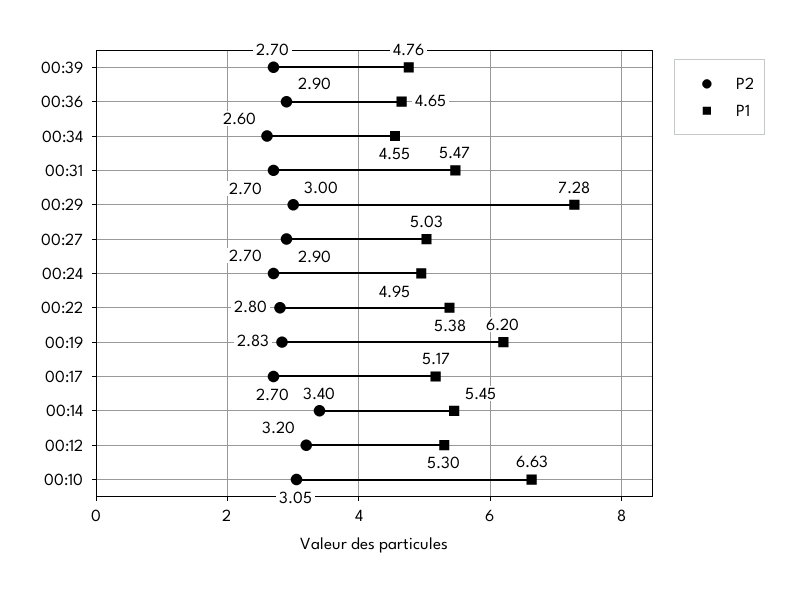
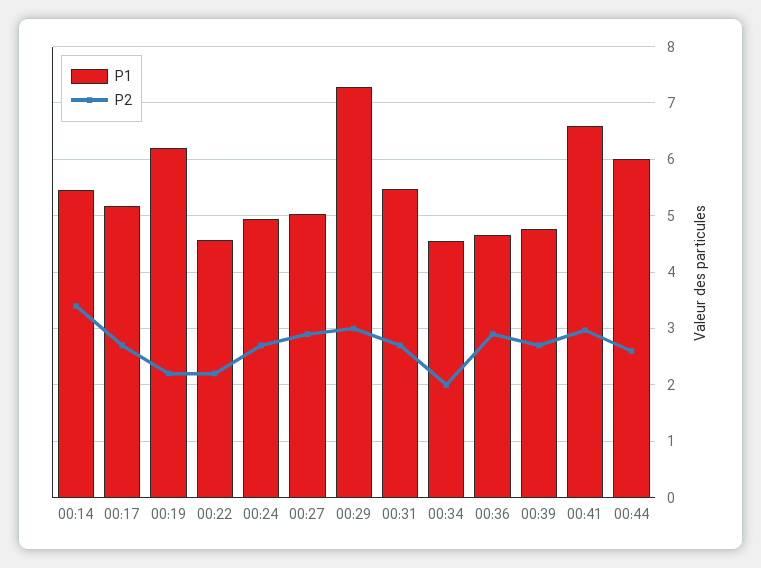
P2, 00:34: 2.6 -> 2
P2, 00:22: 2.8 -> 2.2
P1, 00:22: 5.38 -> 4.6
P2, 00:19: 2.83 -> 2.2
P2, 00:12: 3.2 -> none
P1, 00:12: 5.3 -> none
P2, 00:10: 3.05 -> none
P1, 00:10: 6.63 -> none
P1, 00:41: none -> 6.6
P2, 00:41: none -> 3
P1, 00:44: none -> 6
P2, 00:44: none -> 2.6

